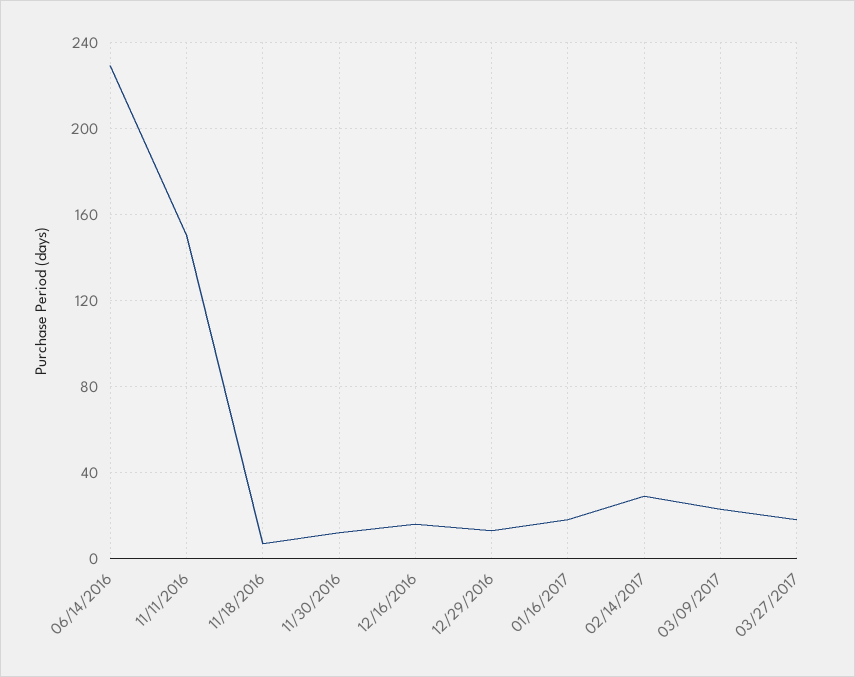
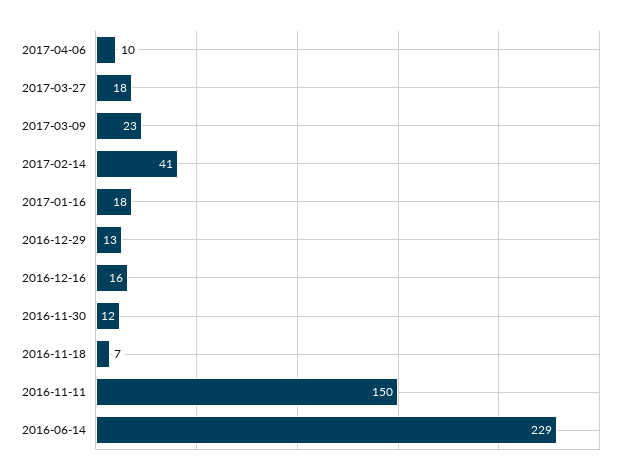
02/14/2017: 30 -> 41
2017-04-06: none -> 10

